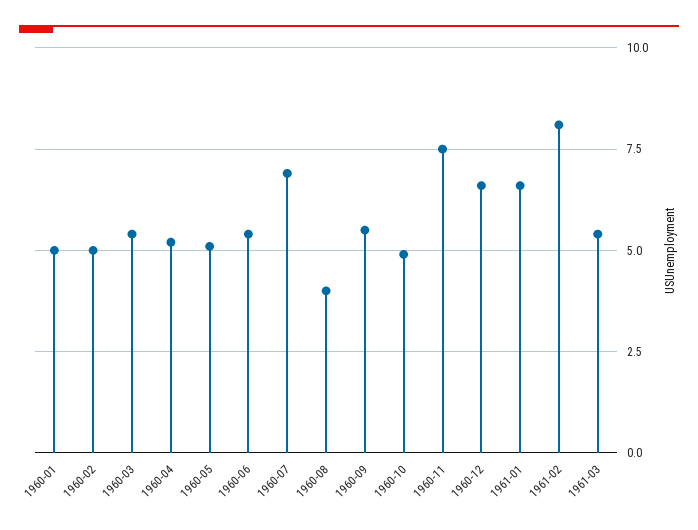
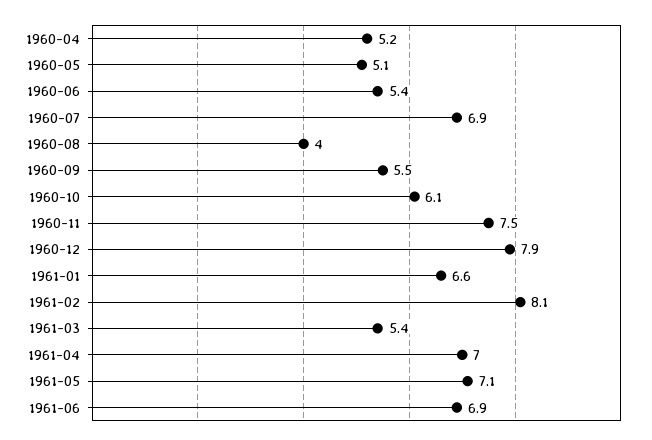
1960-01: 5 -> none
1960-02: 5 -> none
1960-03: 5.5 -> none
1960-10: 5 -> 6.1
1960-12: 6.5 -> 7.9
1961-04: none -> 7
1961-05: none -> 7.1
1961-06: none -> 6.9

